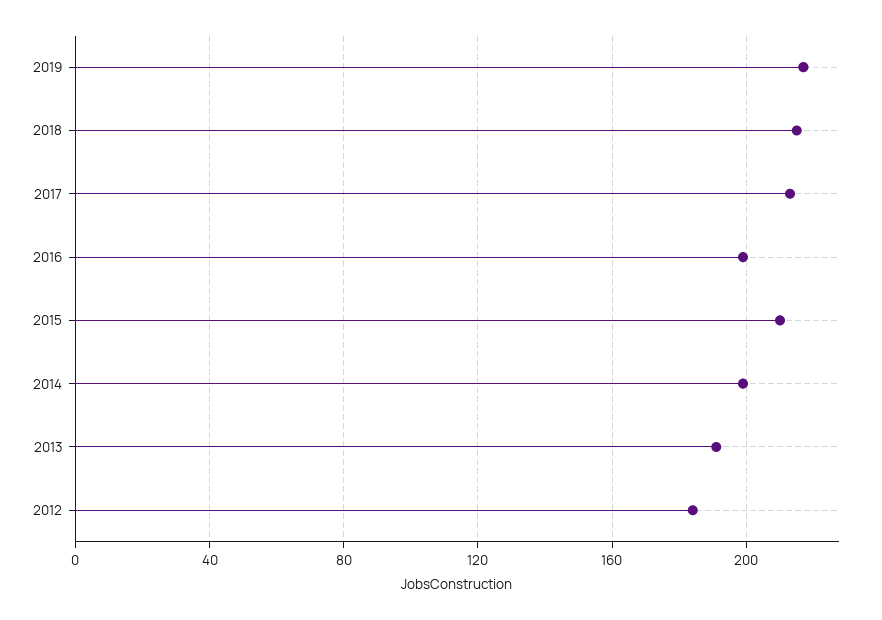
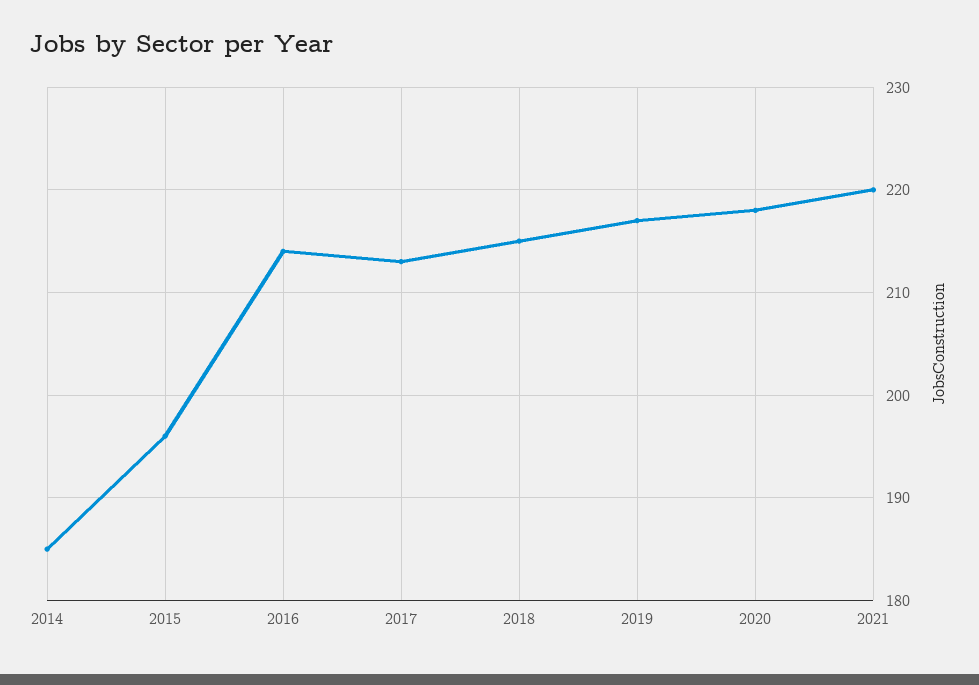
2016: 200 -> 214
2015: 210 -> 196
2014: 200 -> 185
2013: 190 -> none
2012: 185 -> none
2020: none -> 218
2021: none -> 220

